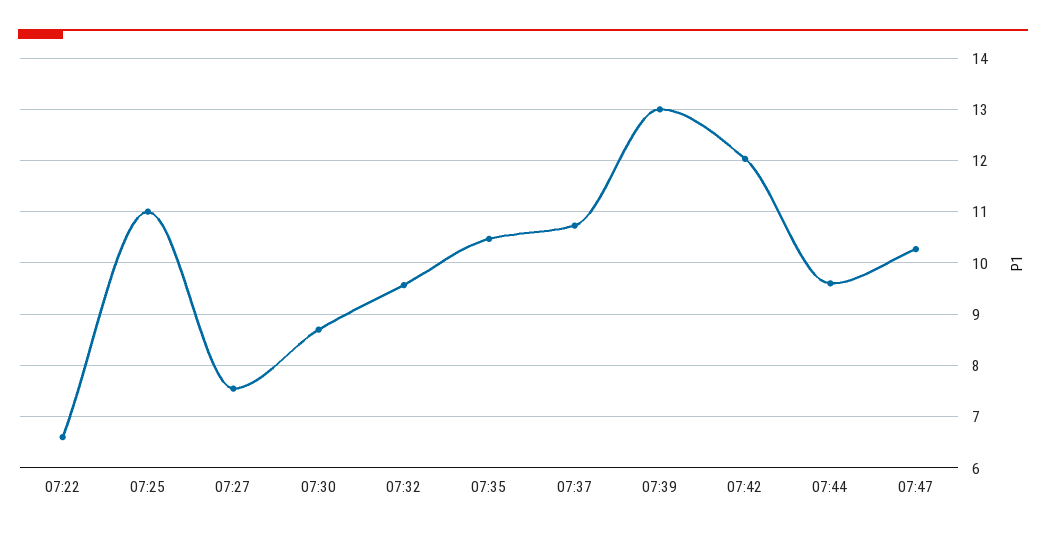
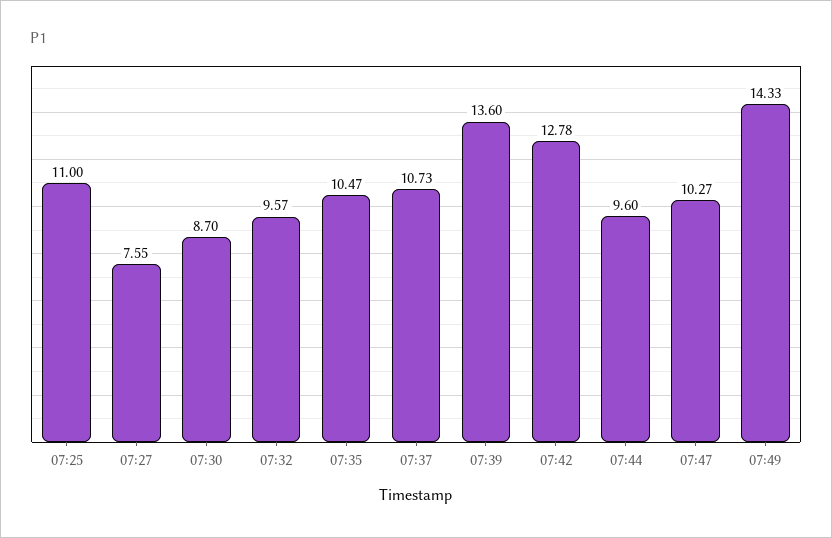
07:22: 6.6 -> none
07:39: 13 -> 13.6
07:42: 12 -> 12.78
07:49: none -> 14.33

